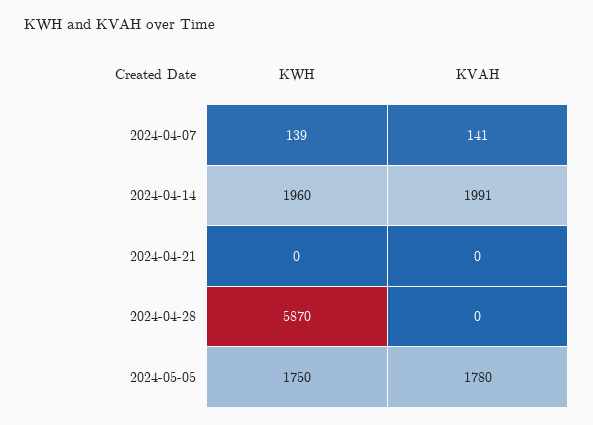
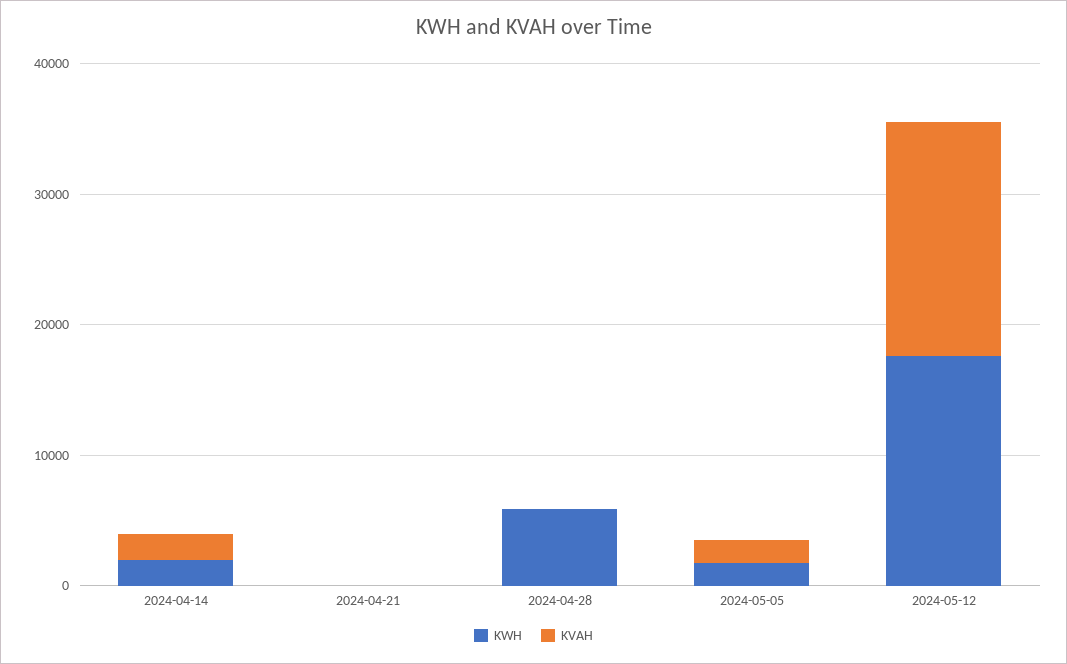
KWH, 2024-04-07: 139 -> none
KVAH, 2024-04-07: 141 -> none
KWH, 2024-05-12: none -> 18000
KVAH, 2024-05-12: none -> 18000

